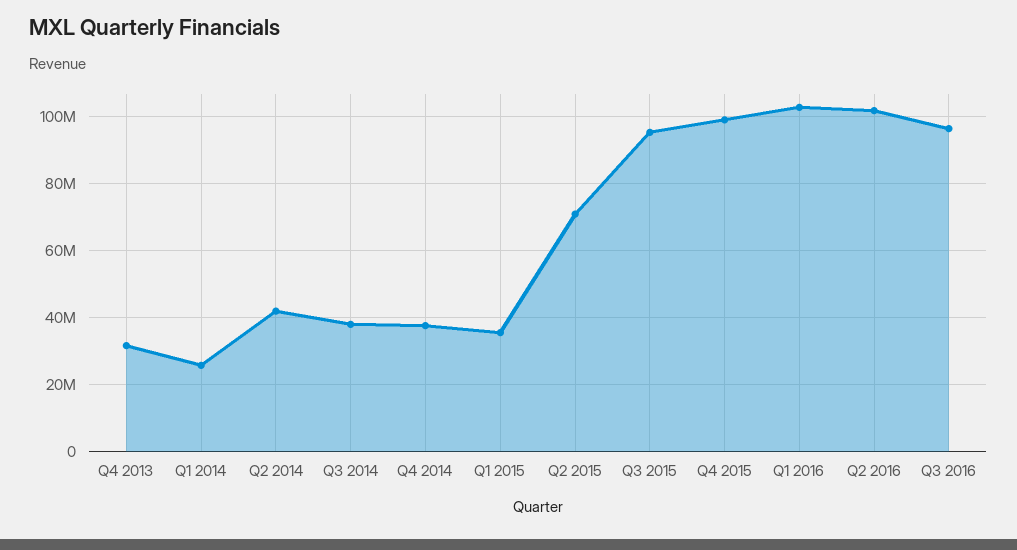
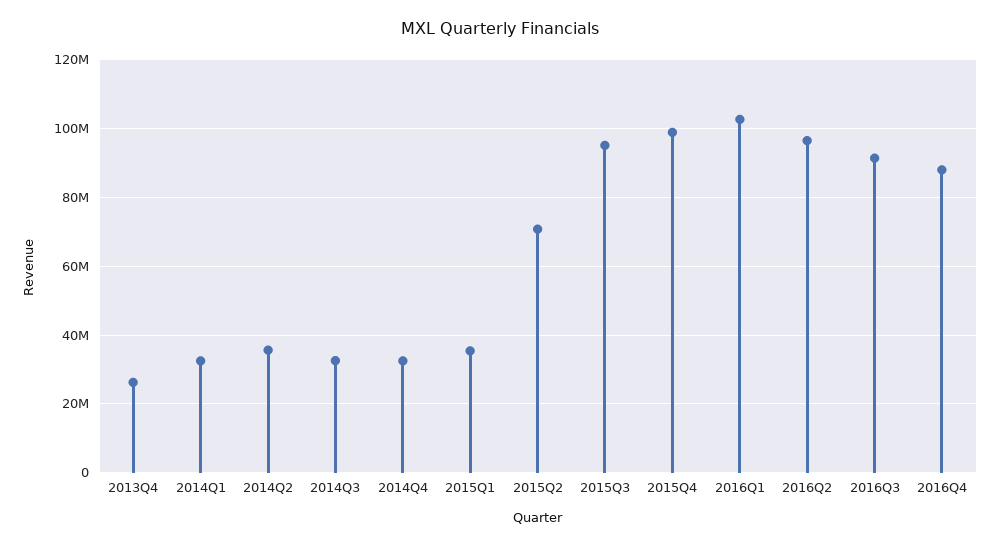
Q4 2013: 32000000 -> 26000000
Q1 2014: 26000000 -> 32000000
Q2 2014: 42000000 -> 36000000
Q3 2014: 38000000 -> 32000000
Q4 2014: 38000000 -> 32000000
Q2 2016: 102000000 -> 96000000
Q3 2016: 96000000 -> 92000000
2016Q4: none -> 88000000

